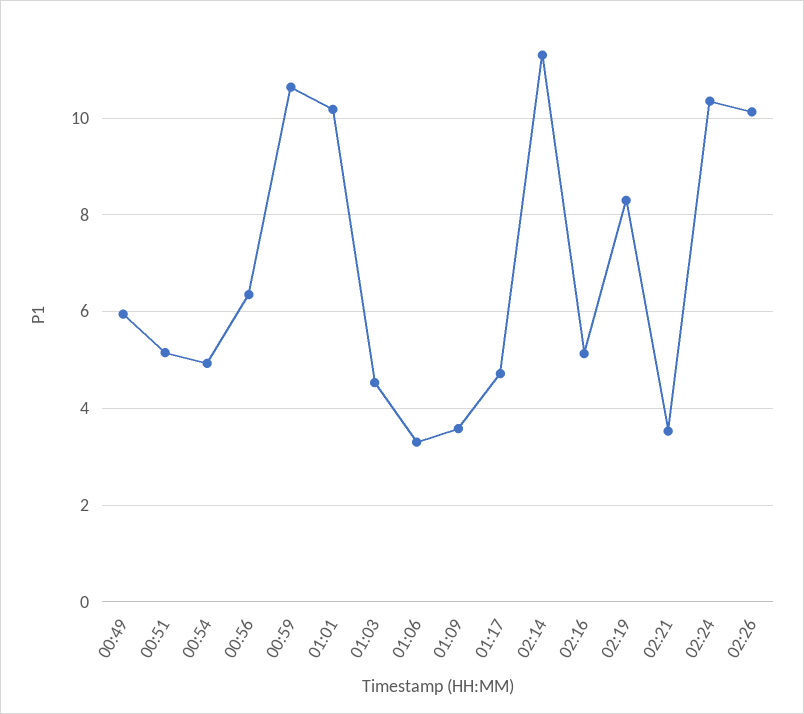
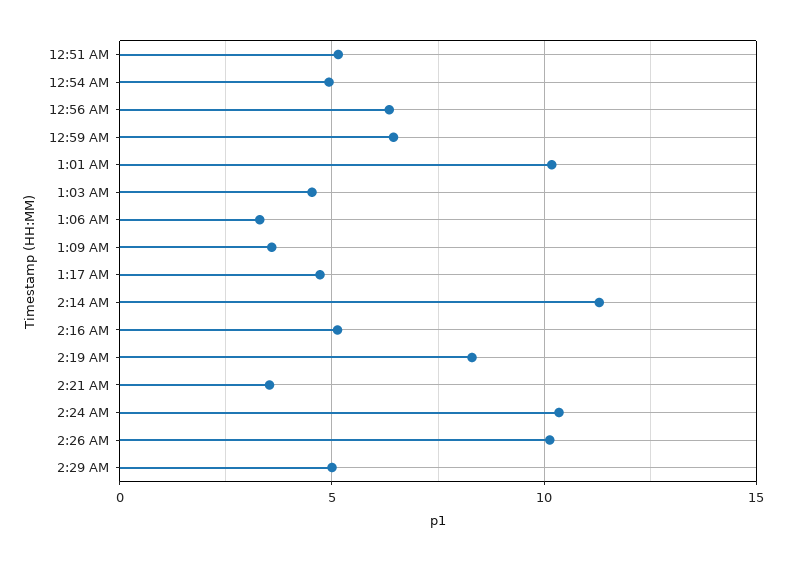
00:49: 6 -> none
00:59: 10.6 -> 6.5
2:29 AM: none -> 5

